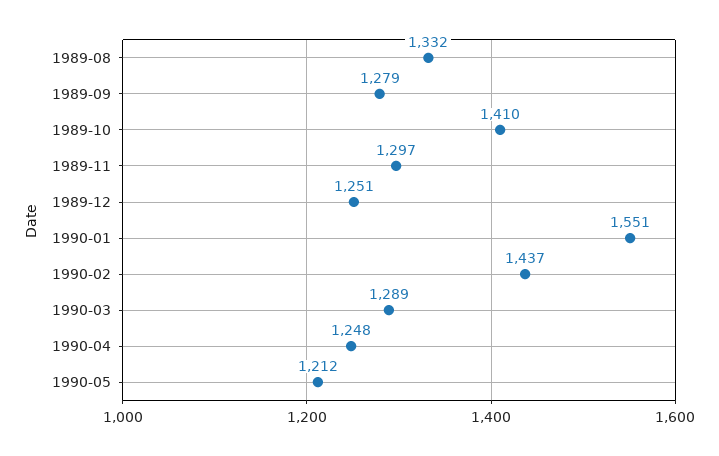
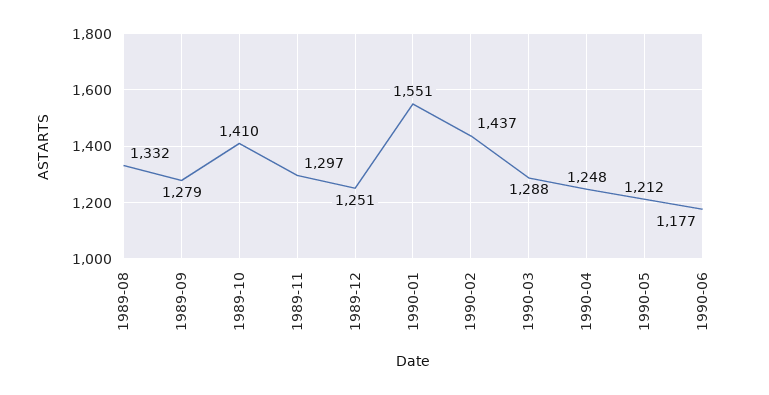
1990-03: 1289 -> 1288
1990-06: none -> 1177

